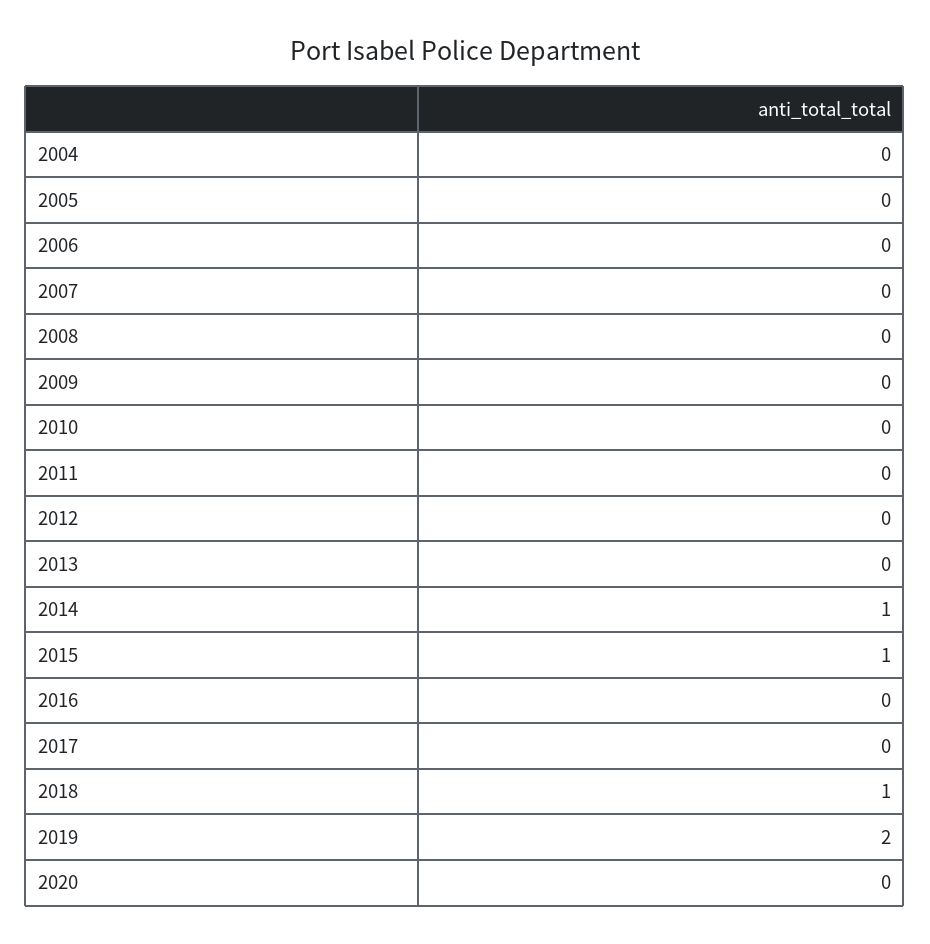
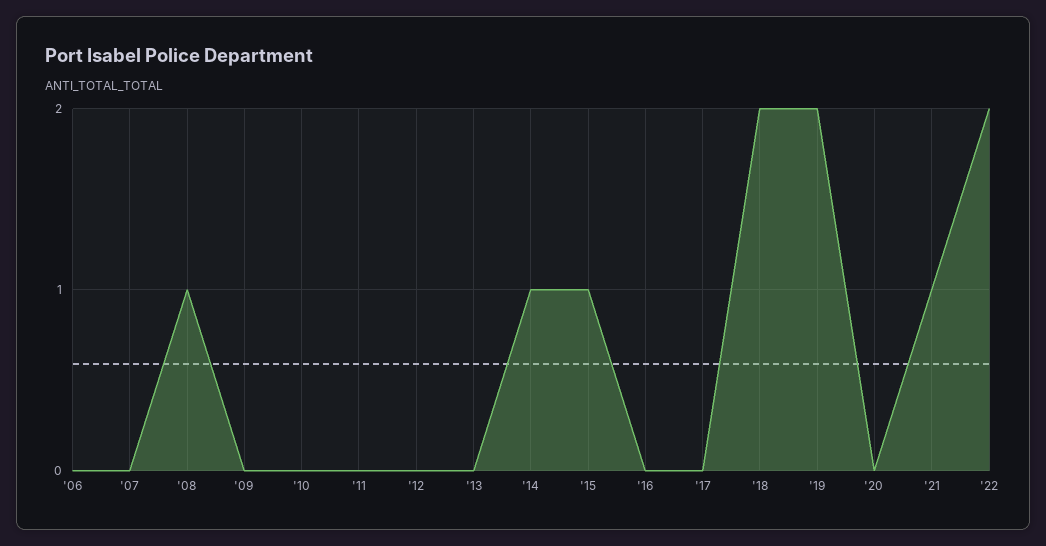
2004: 0 -> none
2005: 0 -> none
2008: 0 -> 1
2018: 1 -> 2
'21: none -> 1
'22: none -> 2

